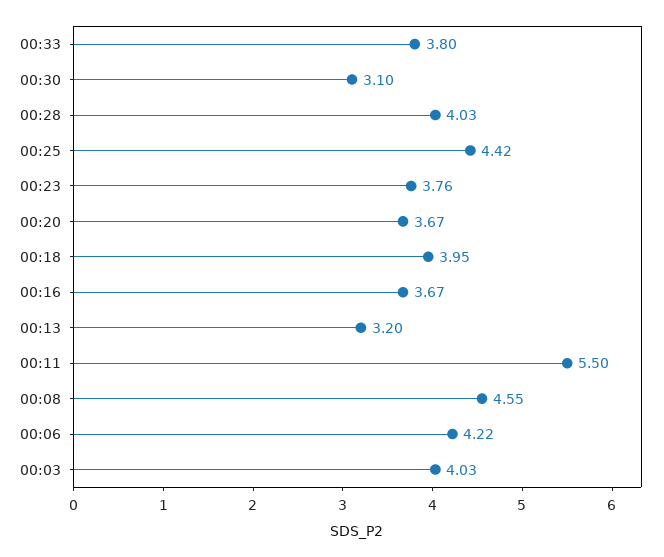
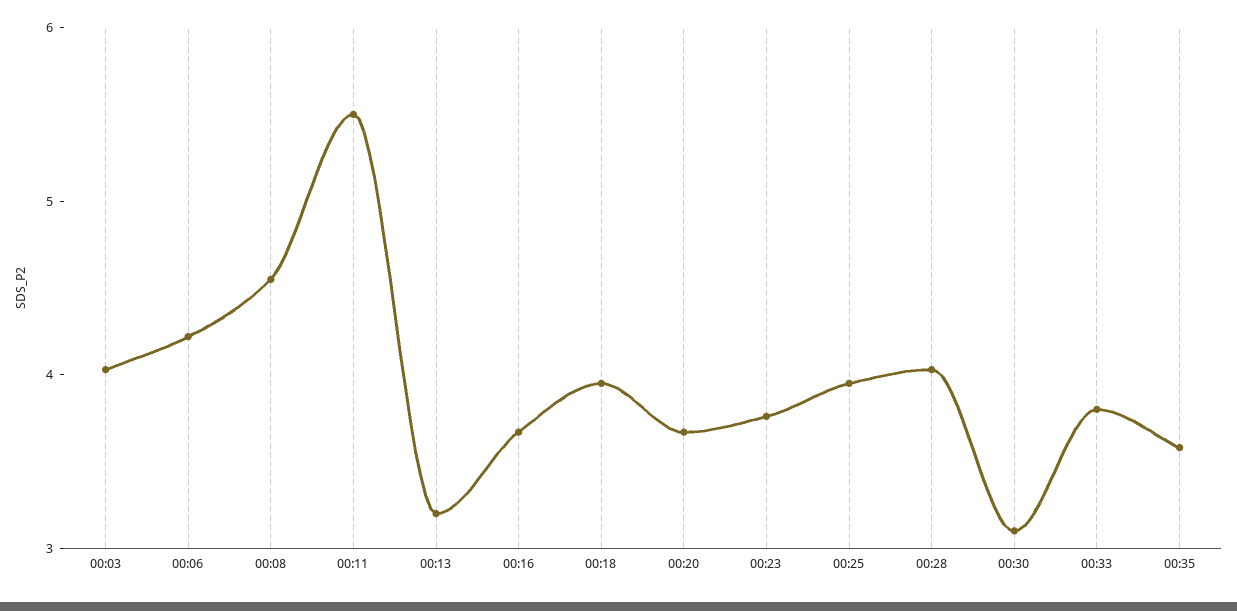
00:25: 4.42 -> 4
00:35: none -> 3.6

